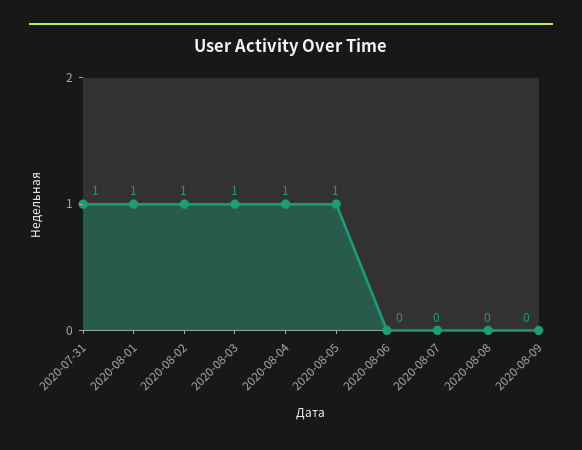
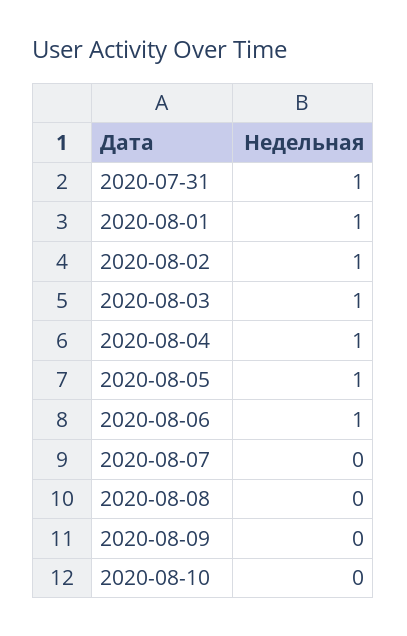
2020-08-06: 0 -> 1
2020-08-10: none -> 0

